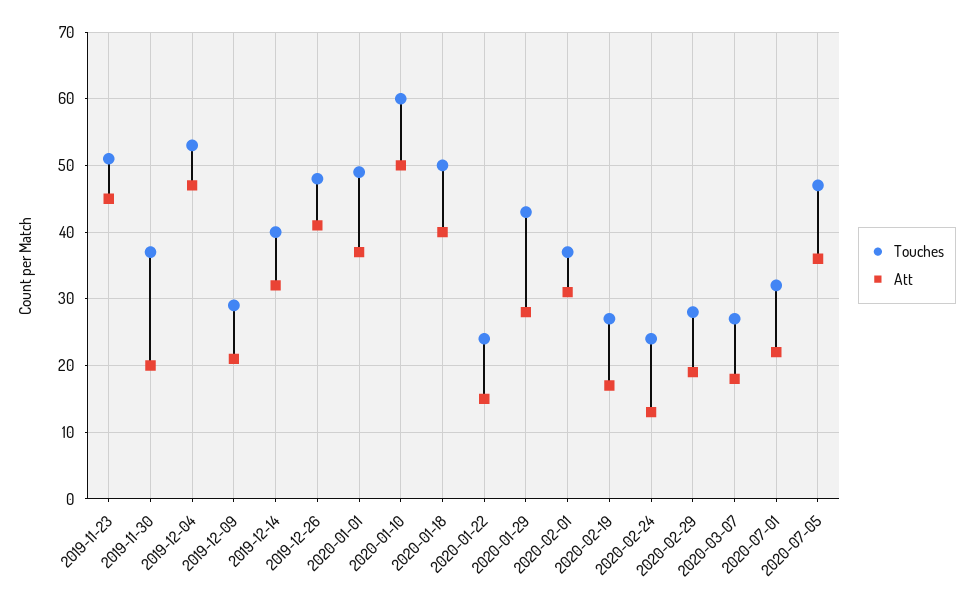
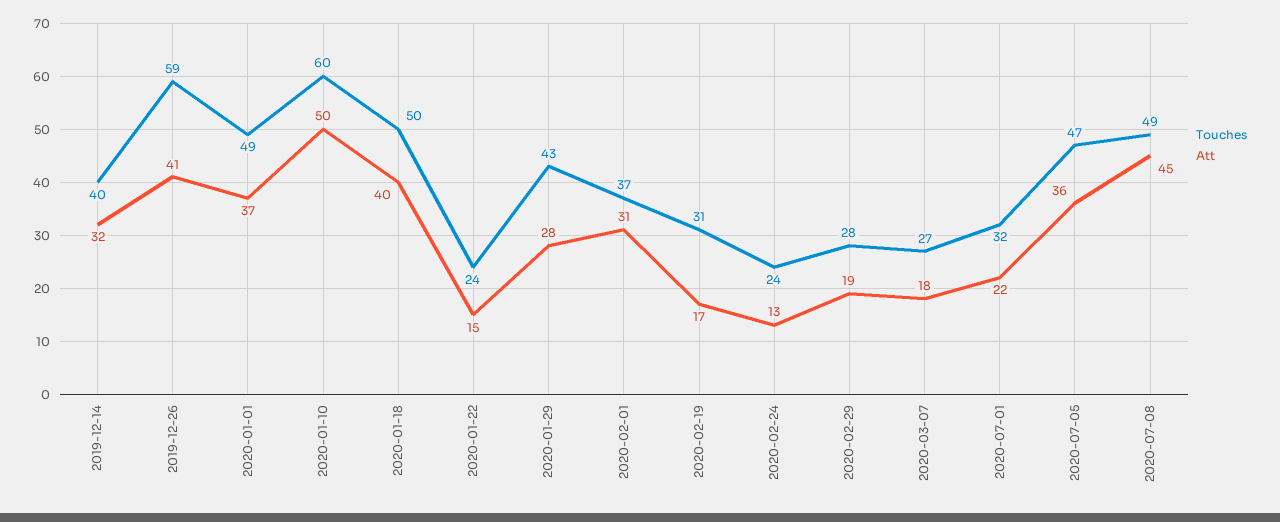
Touches, 2019-11-23: 51 -> none
Att, 2019-11-23: 45 -> none
Touches, 2019-11-30: 37 -> none
Att, 2019-11-30: 20 -> none
Touches, 2019-12-04: 53 -> none
Att, 2019-12-04: 47 -> none
Touches, 2019-12-09: 29 -> none
Att, 2019-12-09: 21 -> none
Touches, 2019-12-26: 48 -> 59
Touches, 2020-02-19: 27 -> 31
Touches, 2020-07-08: none -> 49
Att, 2020-07-08: none -> 45

